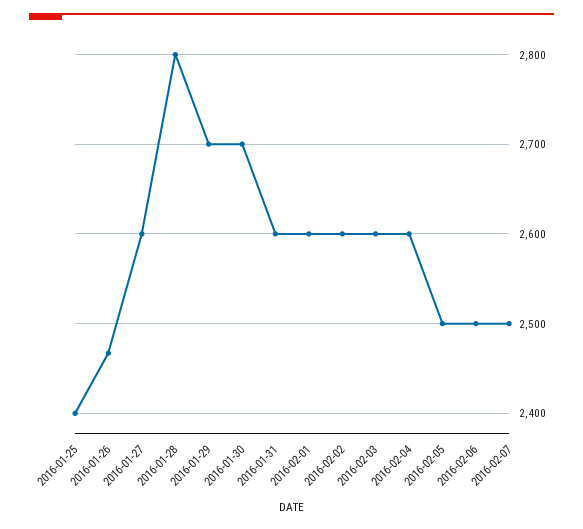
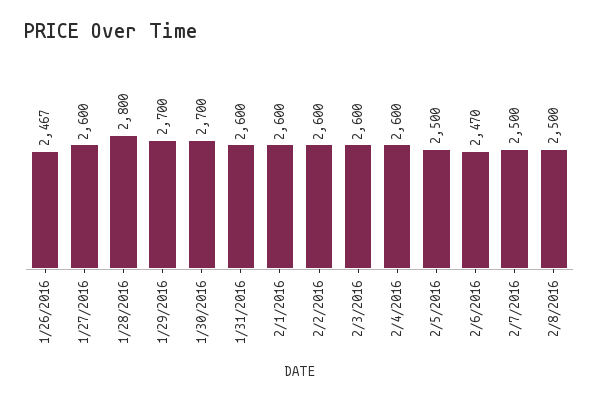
2016-01-25: 2400 -> none
2016-02-06: 2500 -> 2470
2/8/2016: none -> 2500

